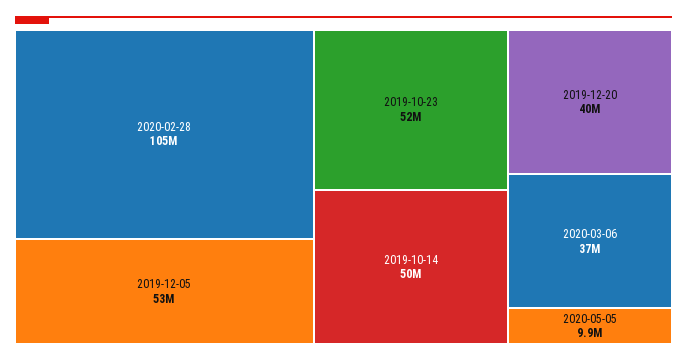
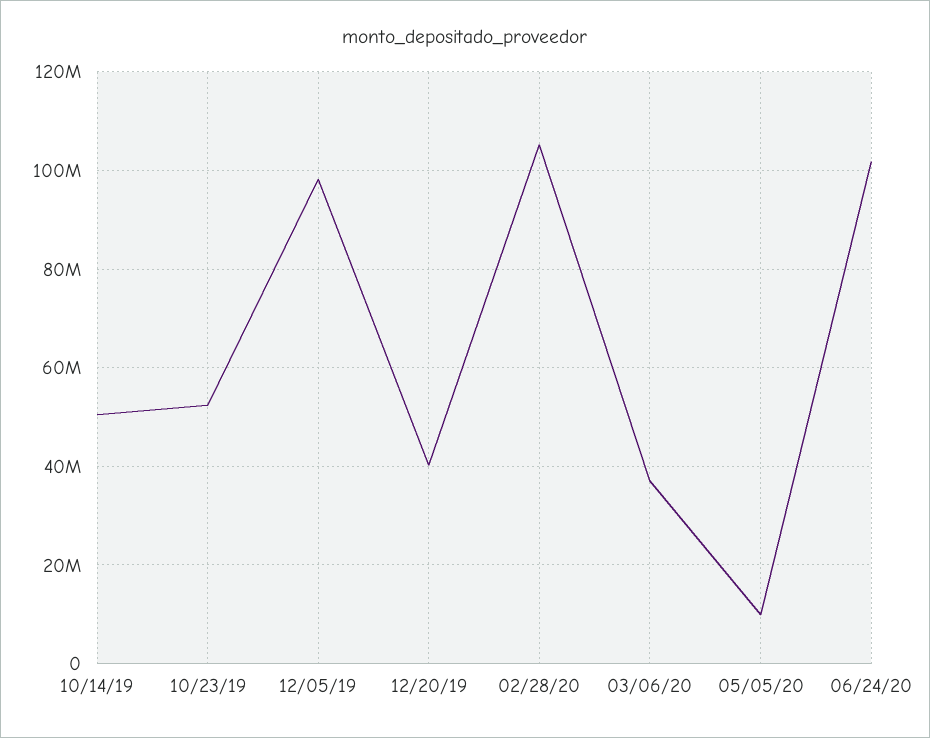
2019-12-05: 53000000 -> 98000000
06/24/20: none -> 102000000

